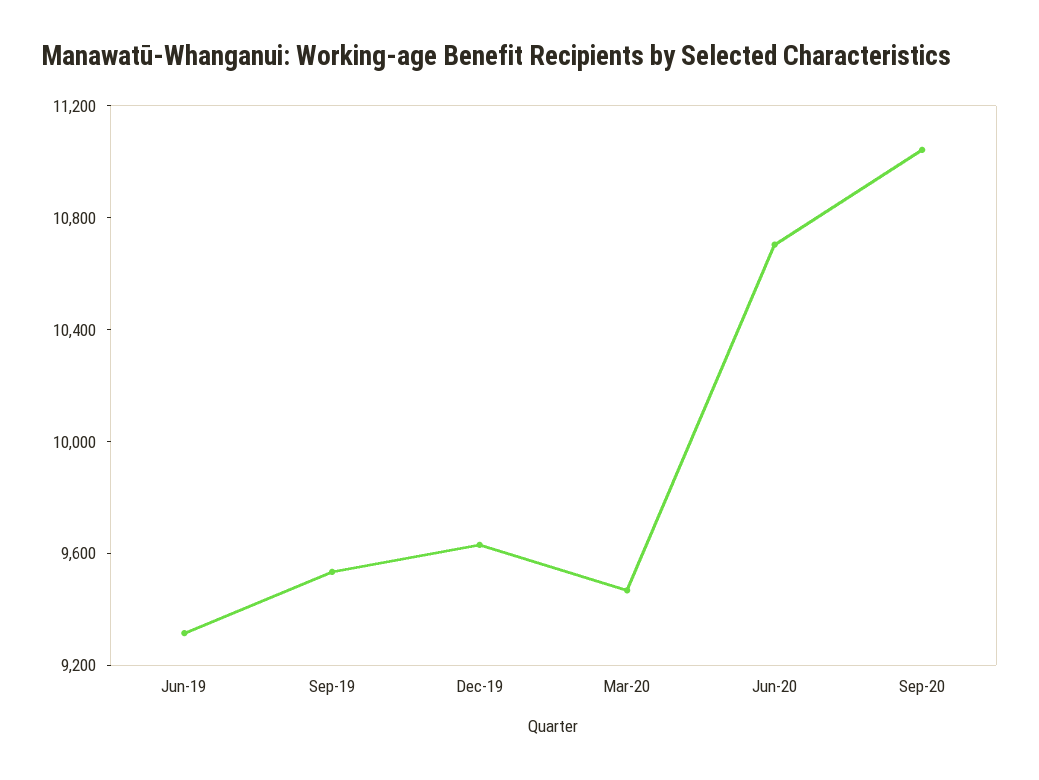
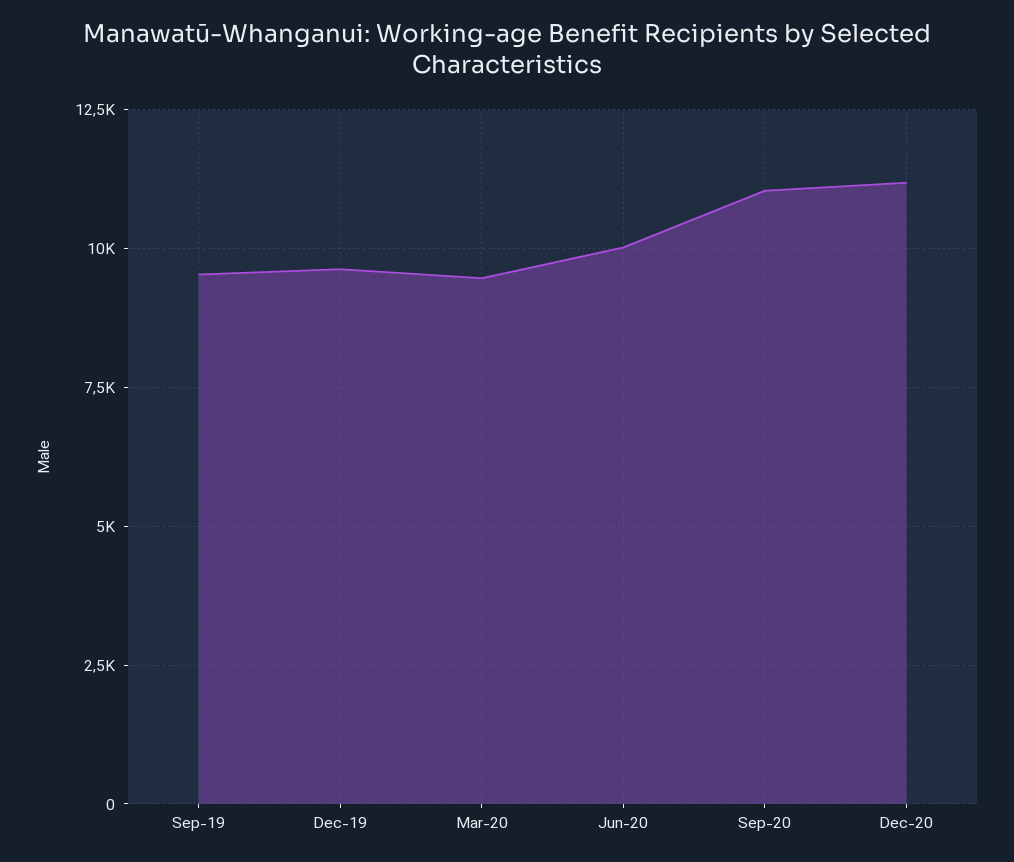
Jun-19: 9300 -> none
Jun-20: 10700 -> 10000
Dec-20: none -> 11250

